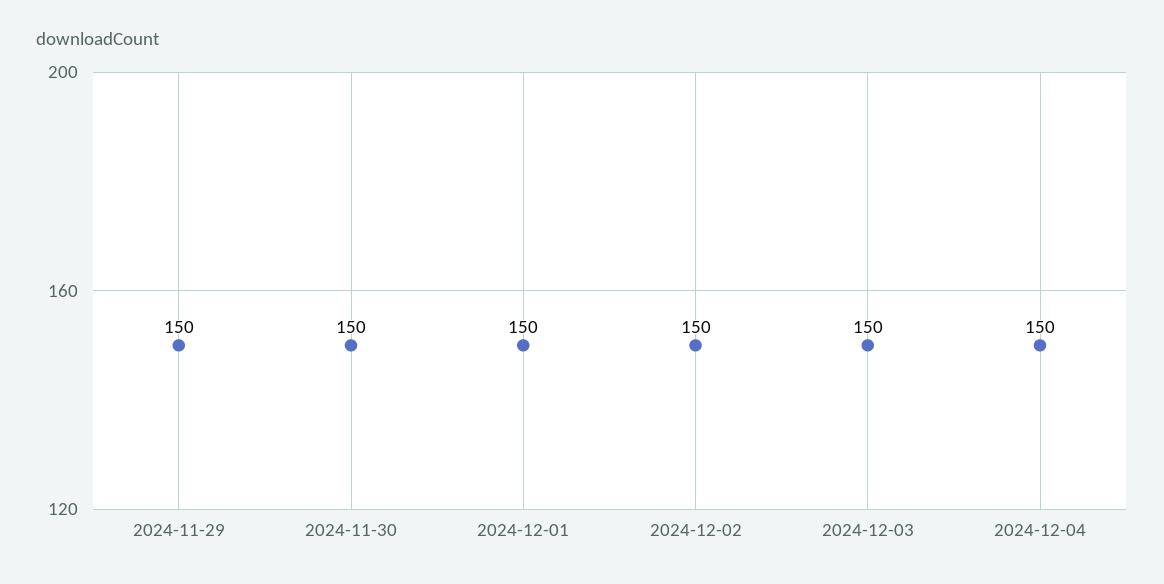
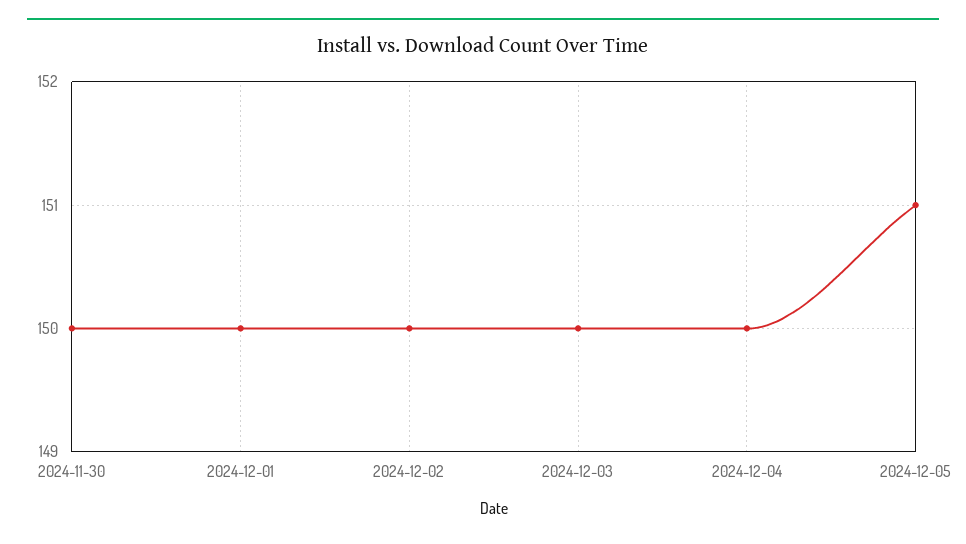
2024-11-29: 150 -> none
2024-12-05: none -> 151

